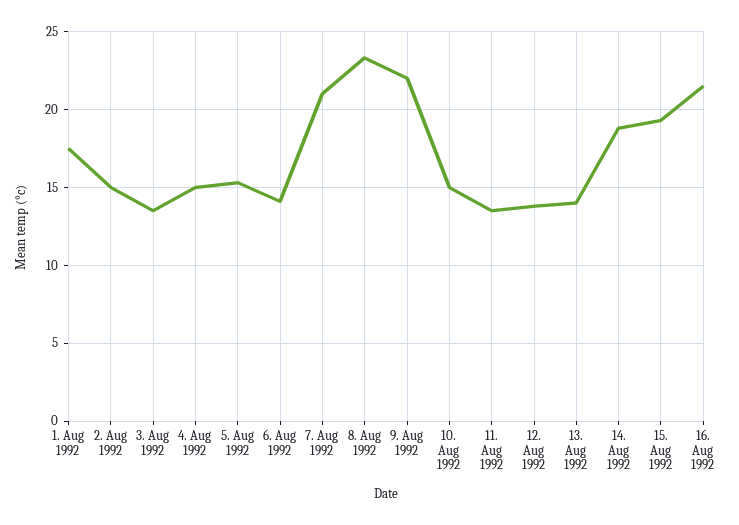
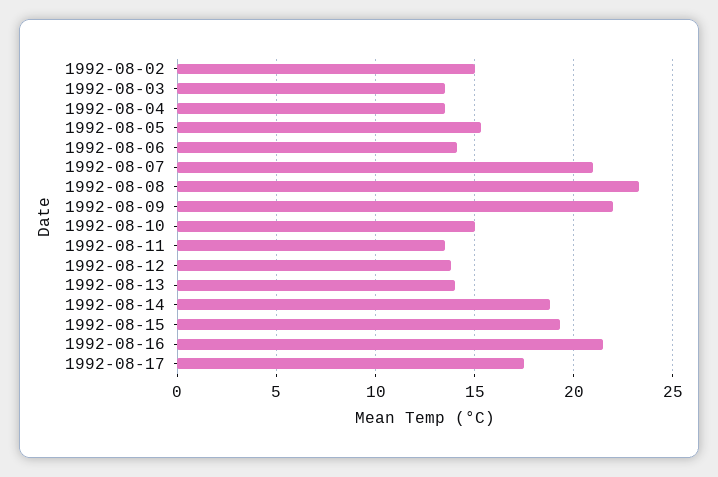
1. Aug 1992: 17.5 -> none
4. Aug 1992: 15 -> 13.5
1992-08-17: none -> 17.5

